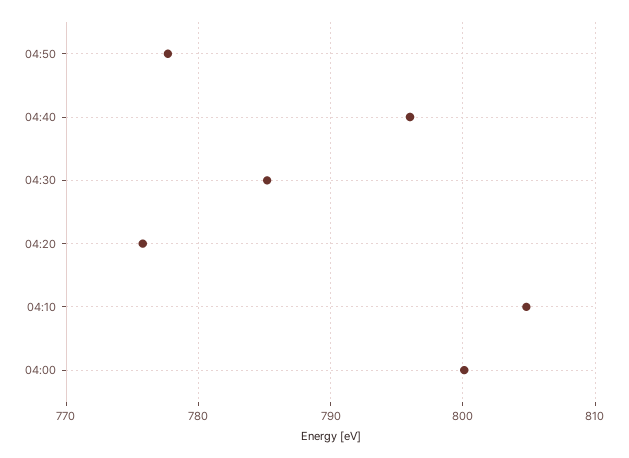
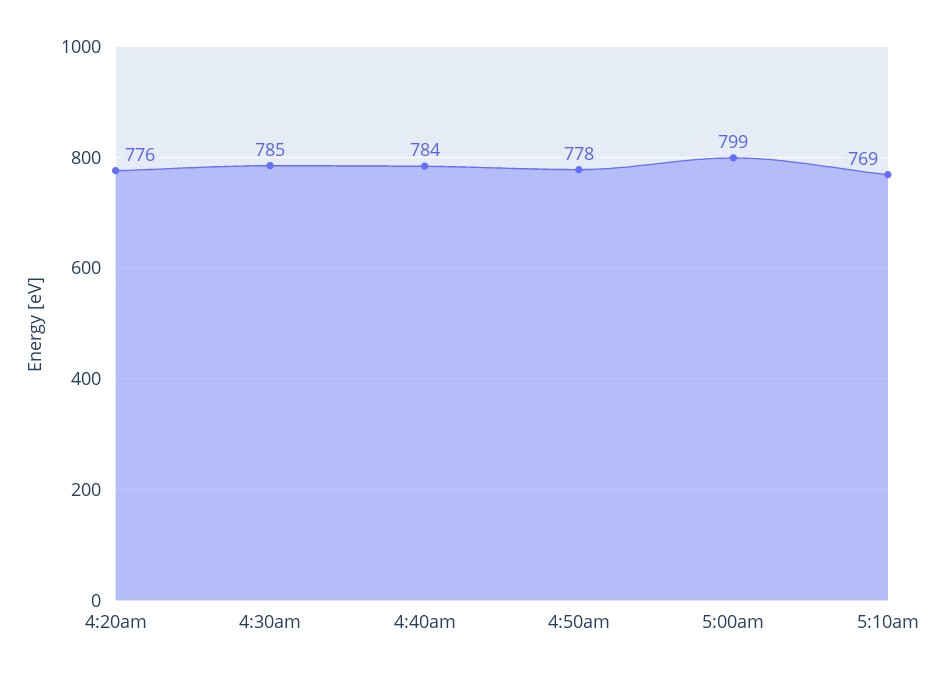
04:40: 796 -> 784
04:10: 805 -> none
04:00: 800 -> none
5:00am: none -> 799
5:10am: none -> 769

